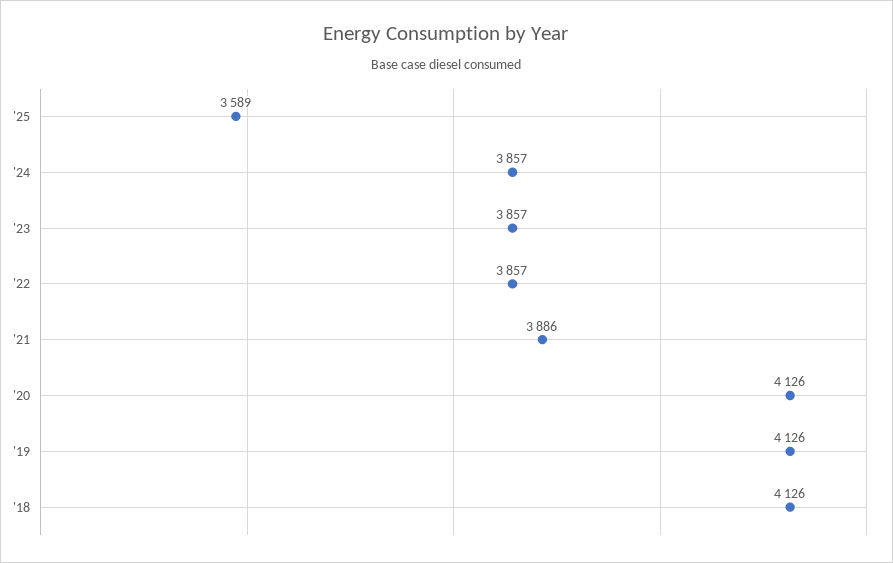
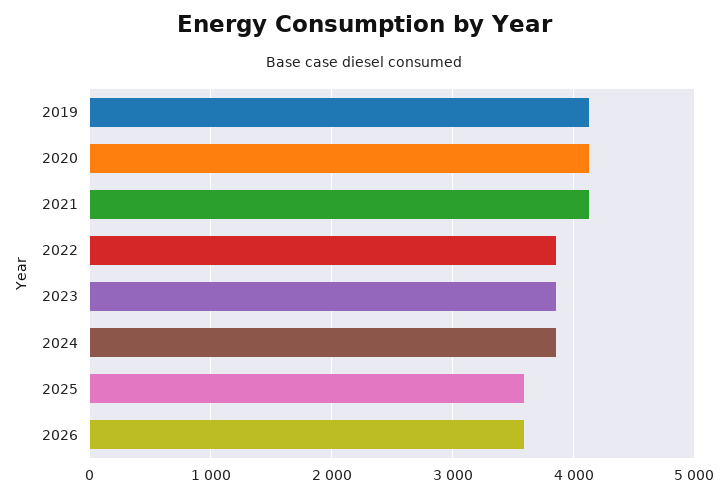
'21: 3886 -> 4100
'18: 4126 -> none
2026: none -> 3600

